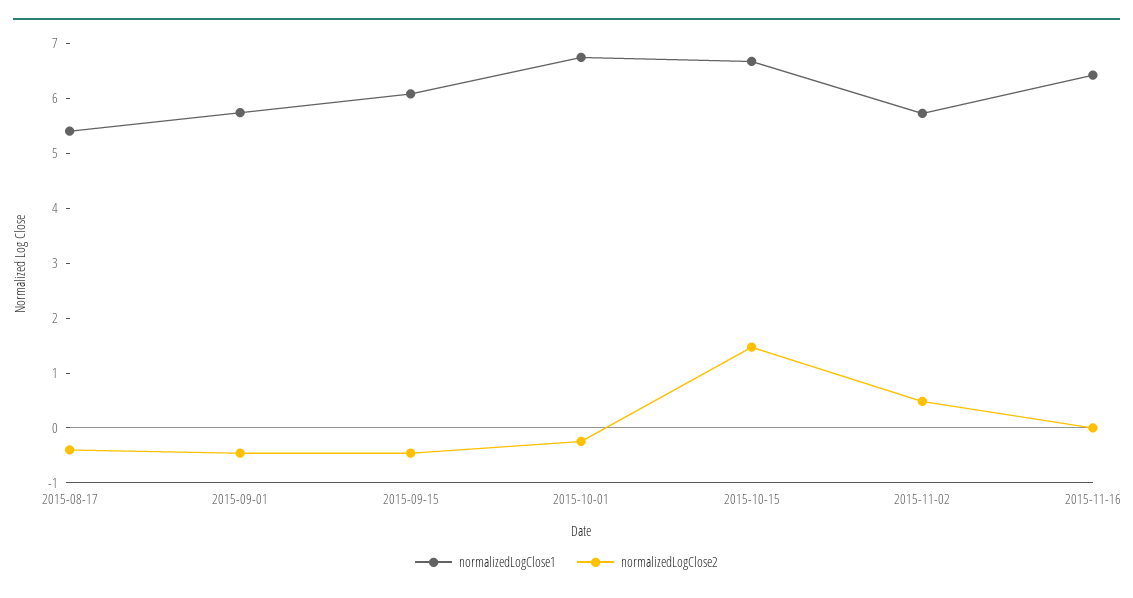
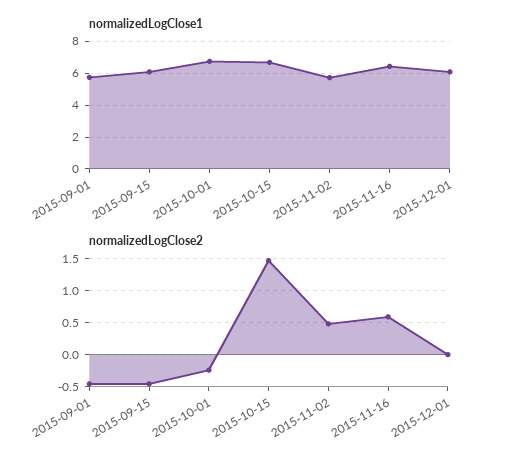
normalizedLogClose1, 2015-08-17: 5.4 -> none
normalizedLogClose2, 2015-08-17: -0.4 -> none
normalizedLogClose2, 2015-11-16: 0 -> 0.6
normalizedLogClose1, 2015-12-01: none -> 6
normalizedLogClose2, 2015-12-01: none -> 0

